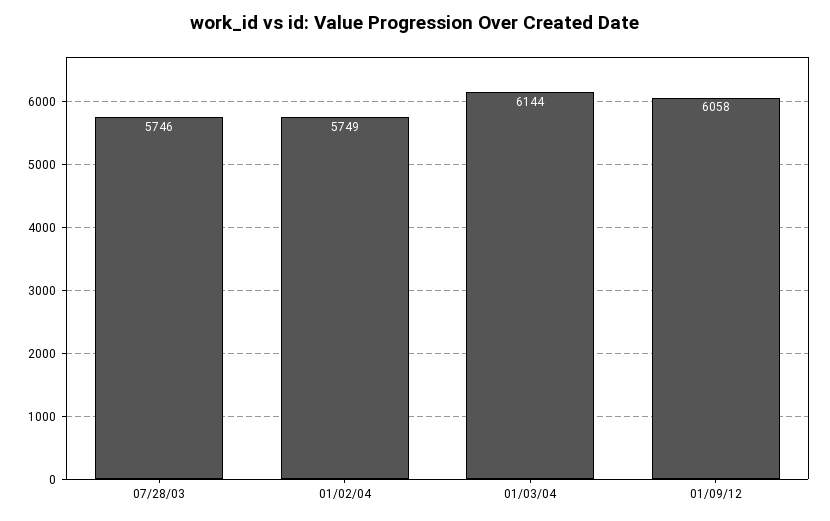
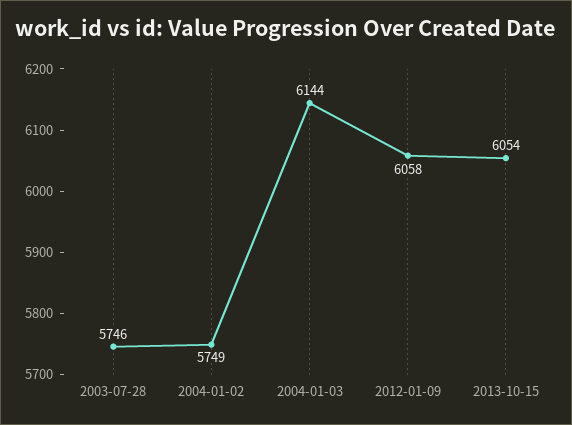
2013-10-15: none -> 6054

